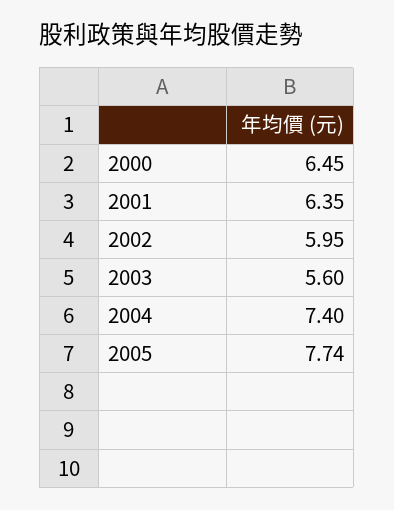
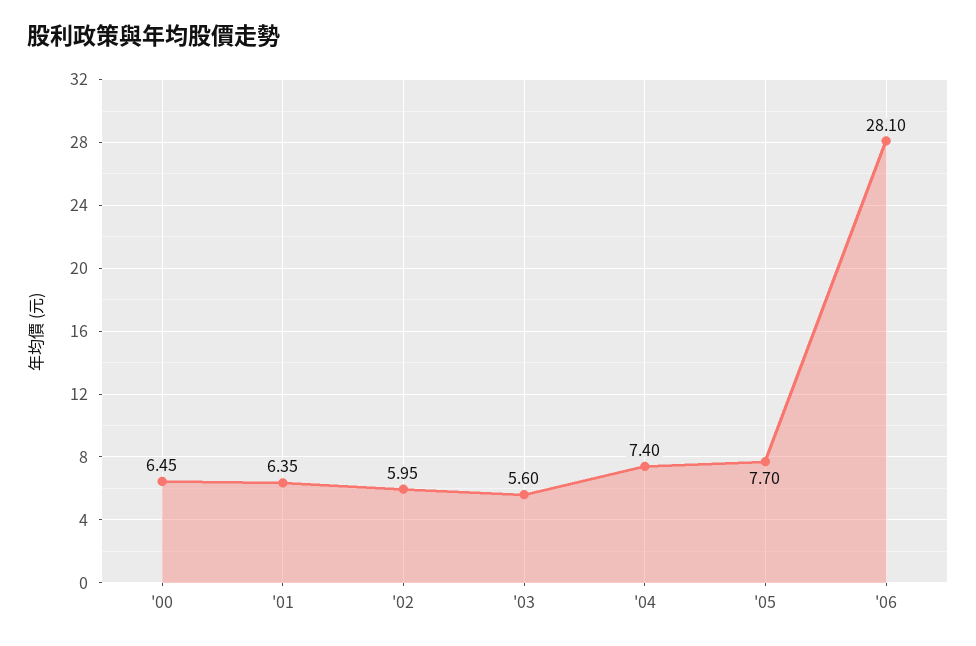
2005: 7.74 -> 7.7
'06: none -> 28.1

